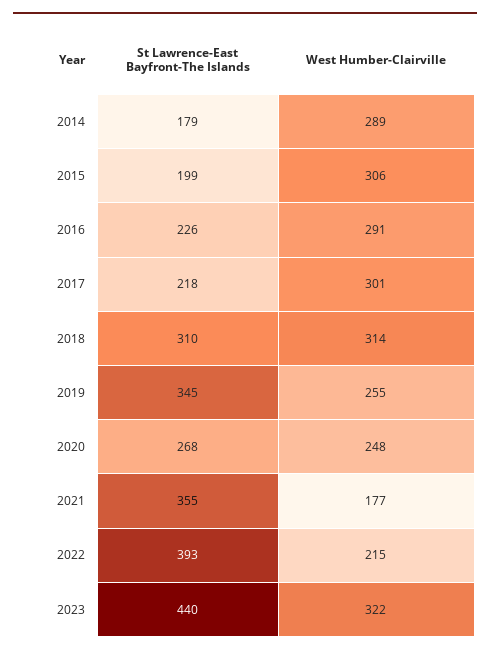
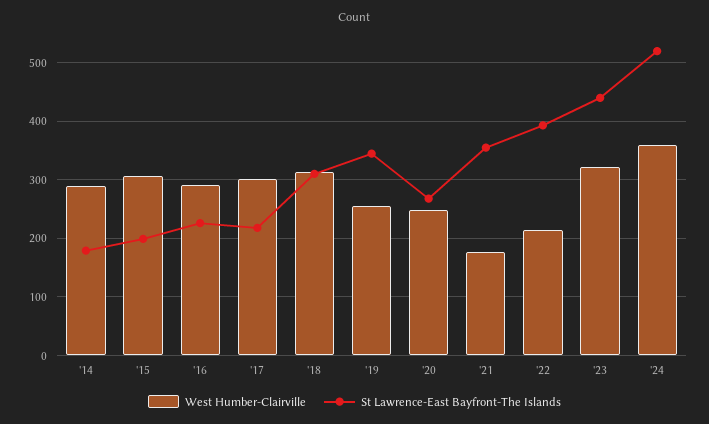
West Humber-Clairville, '24: none -> 360
St Lawrence-East Bayfront-The Islands, '24: none -> 520

